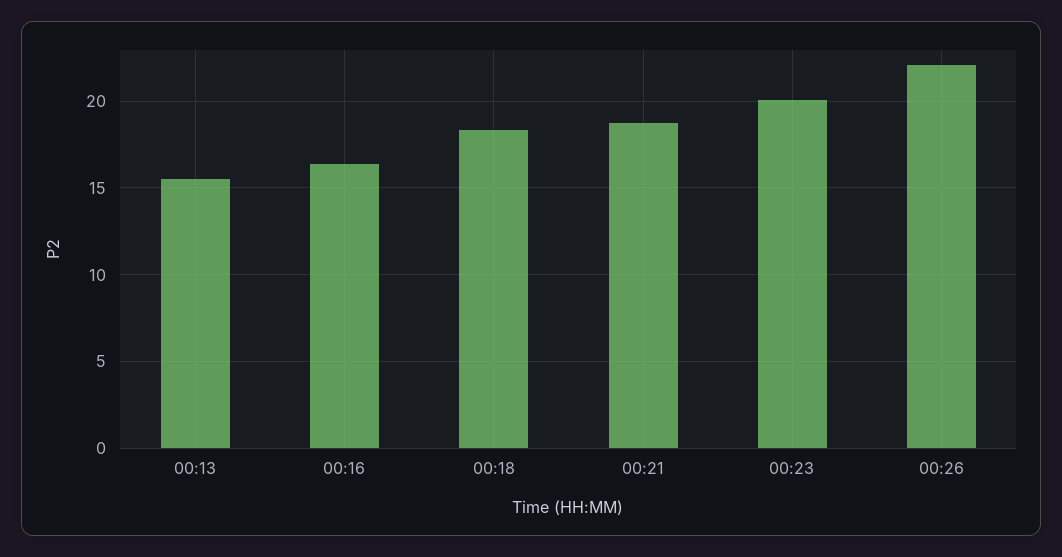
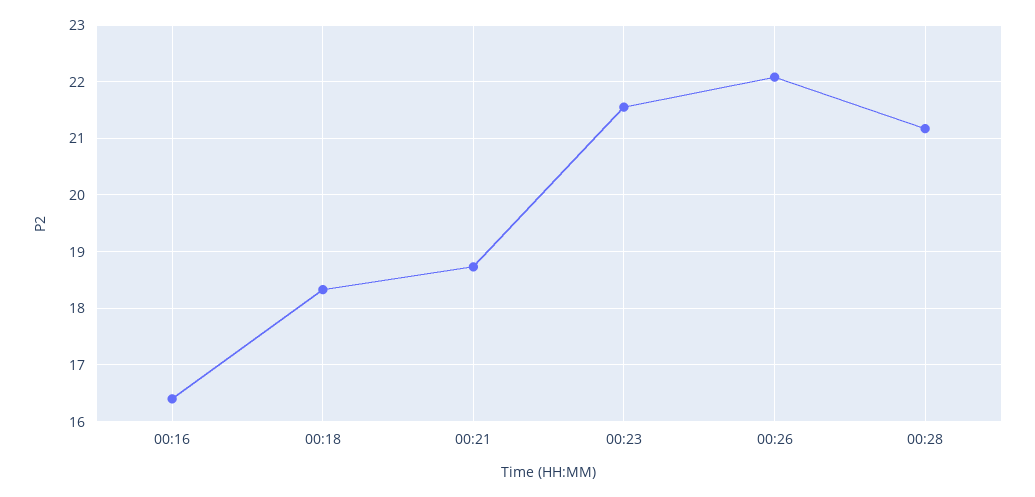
00:13: 15.5 -> none
00:23: 20 -> 21.6
00:28: none -> 21.2

